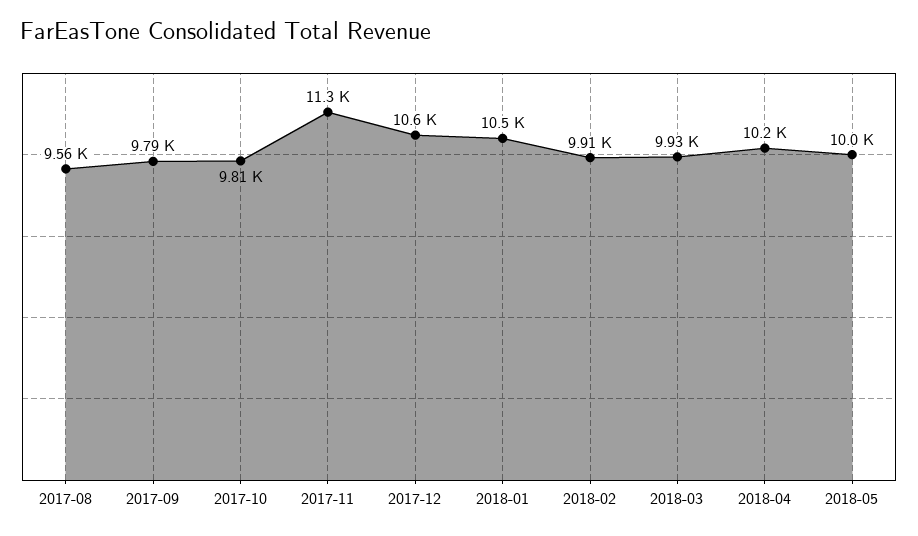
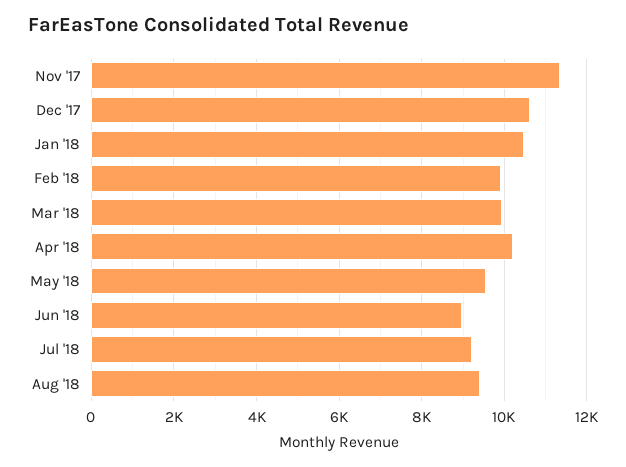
2017-08: 9560 -> none
2017-09: 9790 -> none
2017-10: 9810 -> none
2018-05: 10000 -> 9600
Jun '18: none -> 9000
Jul '18: none -> 9200
Aug '18: none -> 9400

